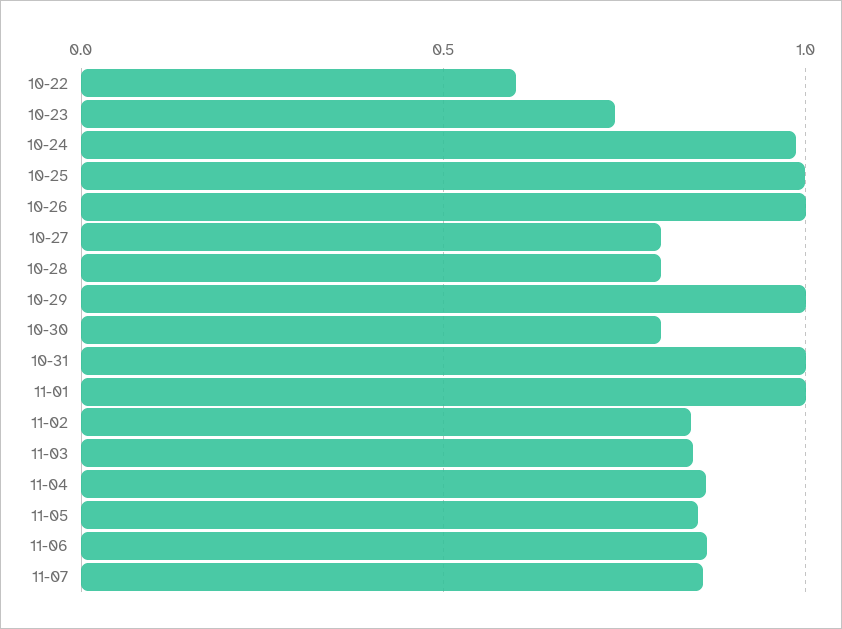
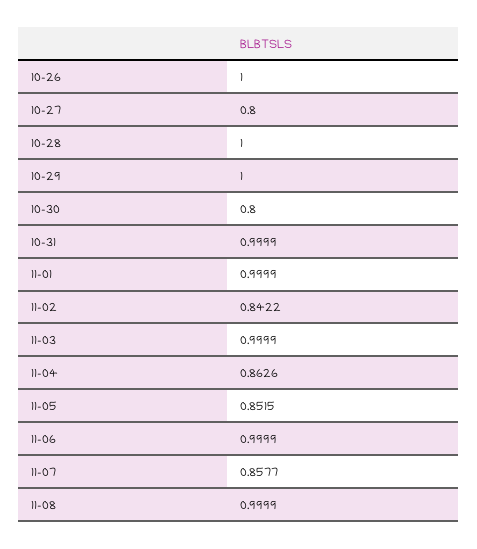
10-22: 0.6 -> none
10-23: 0.75 -> none
10-24: 1 -> none
10-25: 1 -> none
10-28: 0.8 -> 1
11-03: 0.85 -> 0.9999
11-06: 0.85 -> 0.9999
11-08: none -> 0.9999

